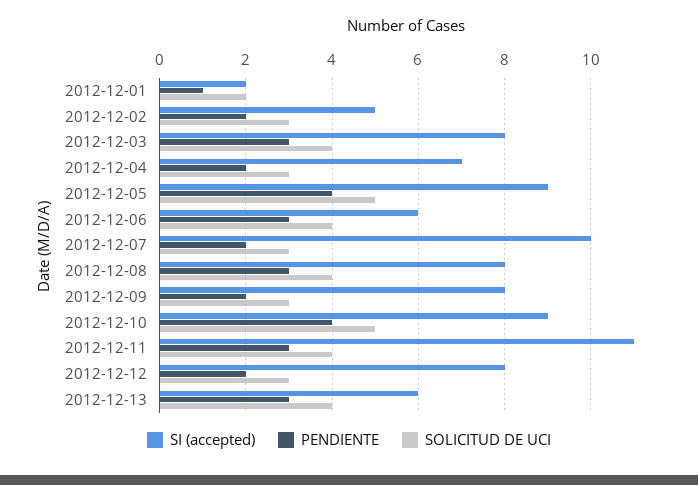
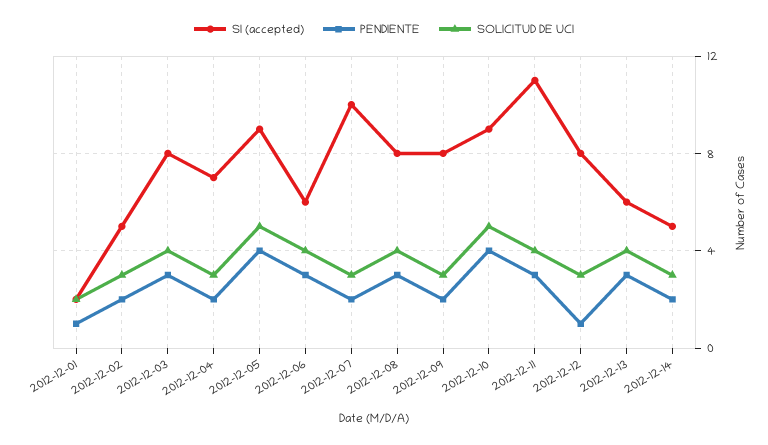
PENDIENTE, 2012-12-12: 2 -> 1
SI (accepted), 2012-12-14: none -> 5
PENDIENTE, 2012-12-14: none -> 2
SOLICITUD DE UCI, 2012-12-14: none -> 3

